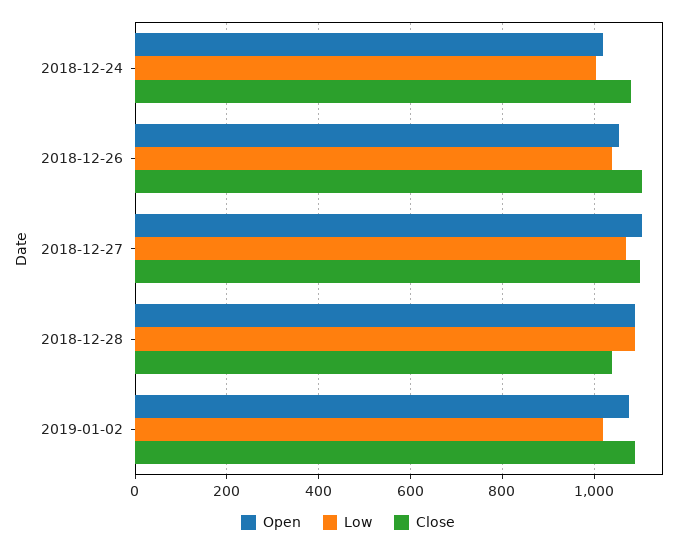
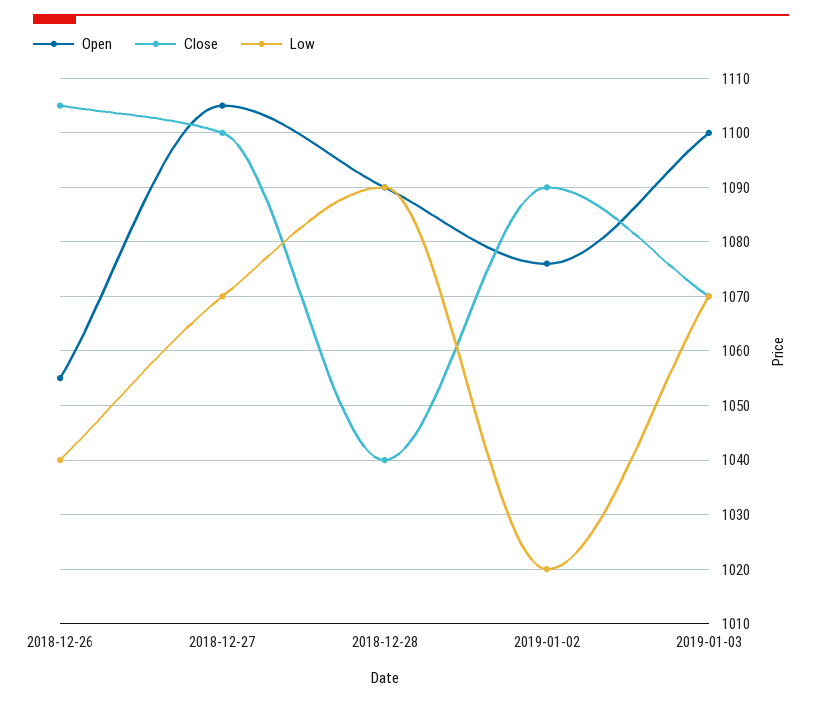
Open, 2018-12-24: 1020 -> none
Low, 2018-12-24: 1000 -> none
Close, 2018-12-24: 1080 -> none
Open, 2019-01-03: none -> 1100
Close, 2019-01-03: none -> 1070
Low, 2019-01-03: none -> 1070

